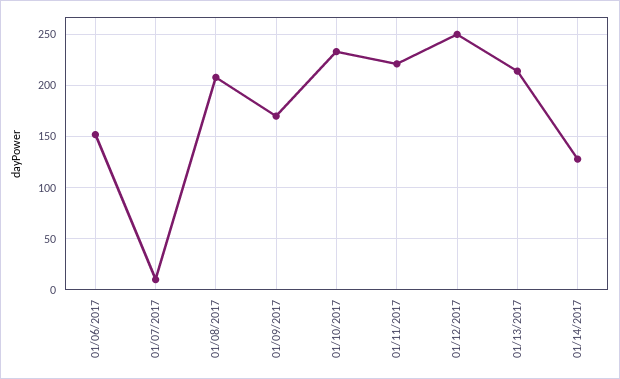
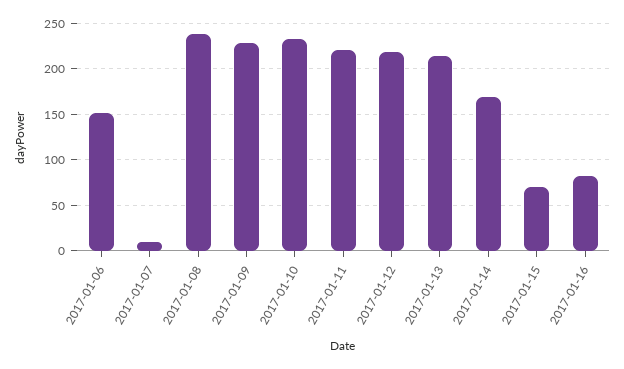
01/08/2017: 210 -> 240
01/09/2017: 170 -> 230
01/12/2017: 250 -> 220
01/14/2017: 130 -> 170
2017-01-15: none -> 70
2017-01-16: none -> 80

